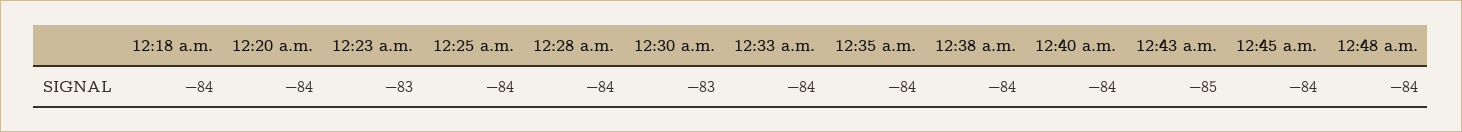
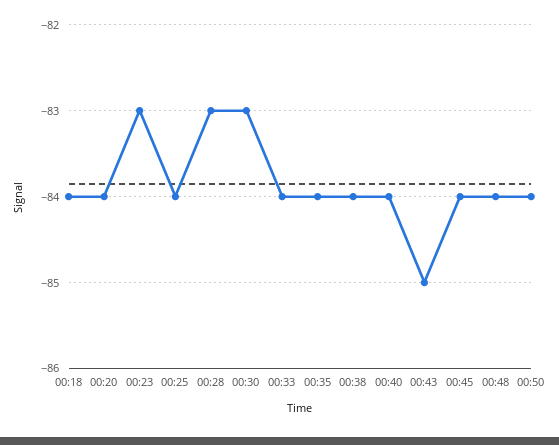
12:28 a.m.: -84 -> -83
00:50: none -> -84

